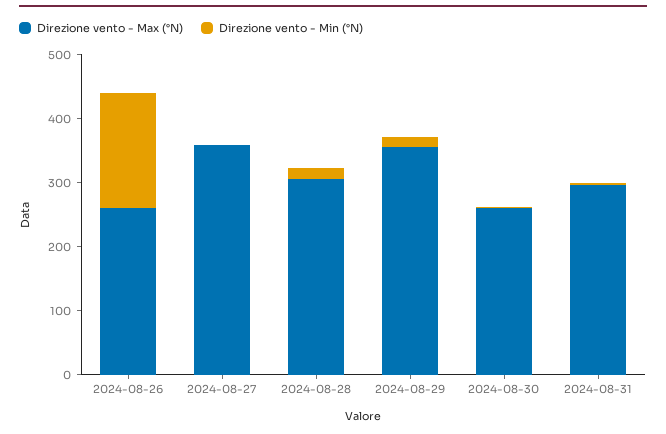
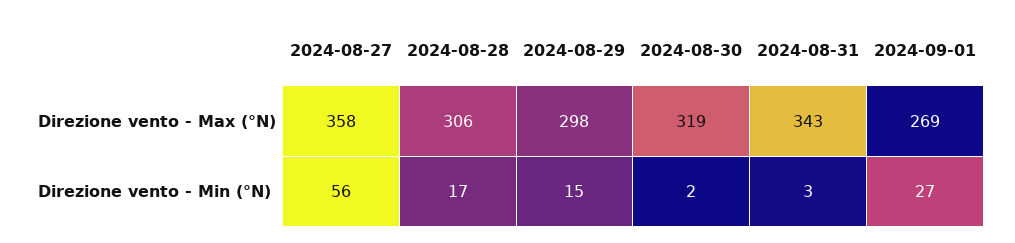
Direzione vento - Max (°N), 2024-08-26: 260 -> none
Direzione vento - Min (°N), 2024-08-26: 180 -> none
Direzione vento - Min (°N), 2024-08-27: 0 -> 56
Direzione vento - Max (°N), 2024-08-29: 360 -> 298
Direzione vento - Max (°N), 2024-08-30: 260 -> 319
Direzione vento - Max (°N), 2024-08-31: 300 -> 343
Direzione vento - Max (°N), 2024-09-01: none -> 269
Direzione vento - Min (°N), 2024-09-01: none -> 27

